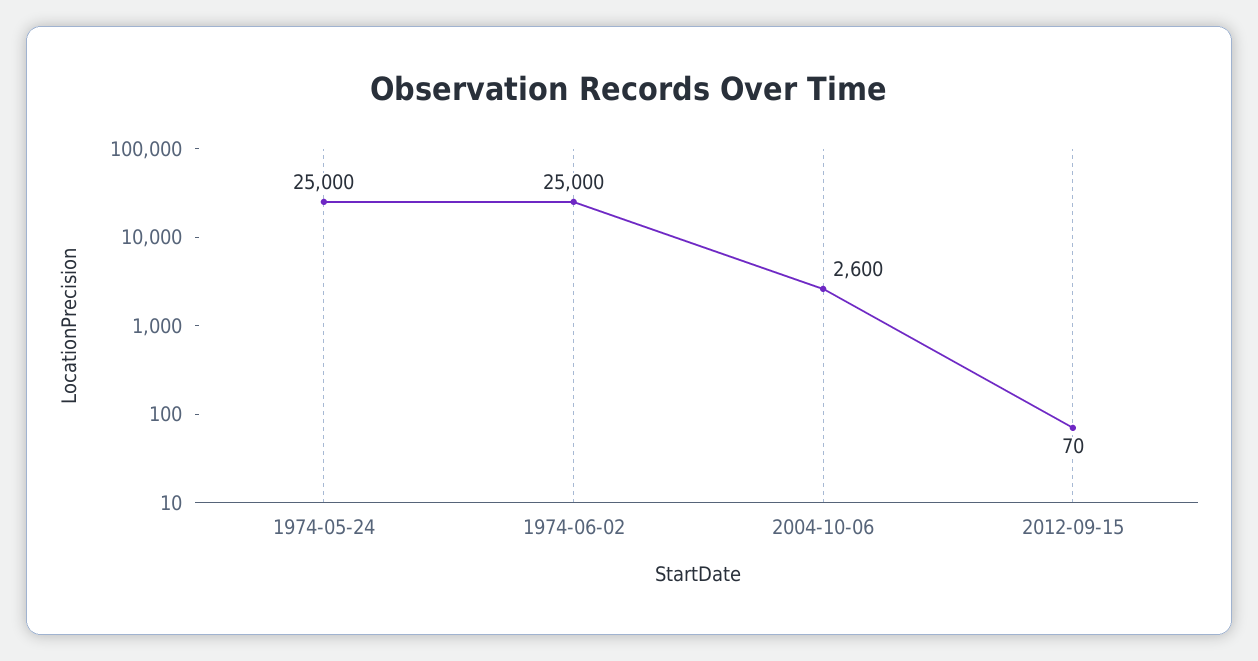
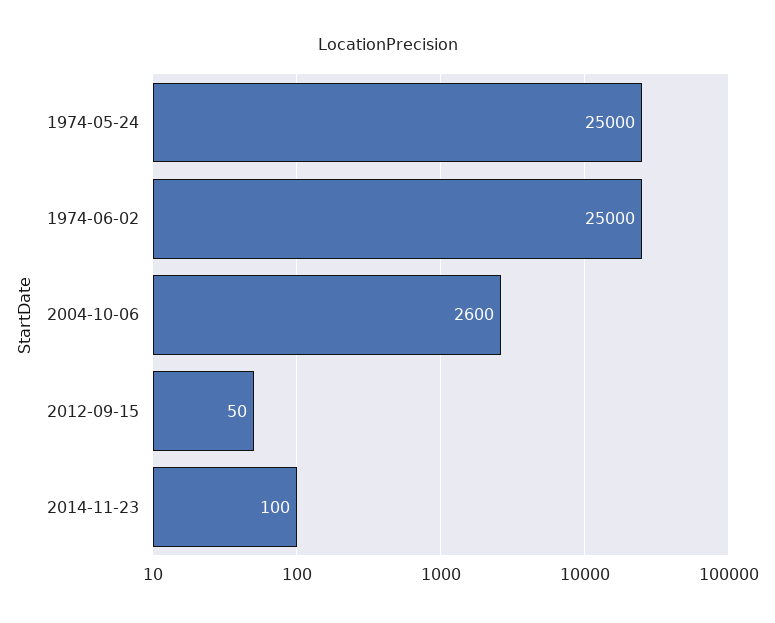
2012-09-15: 70 -> 50
2014-11-23: none -> 100

